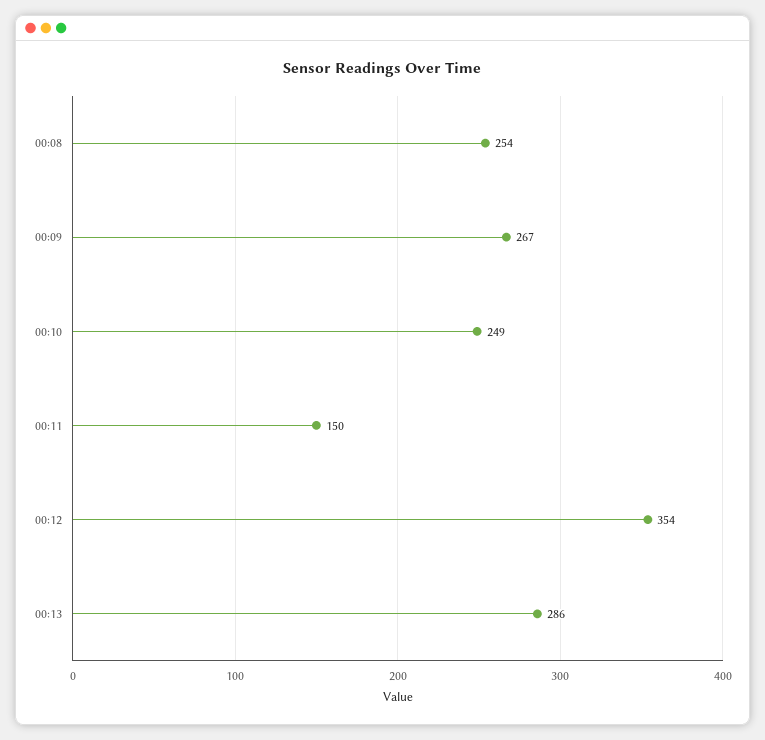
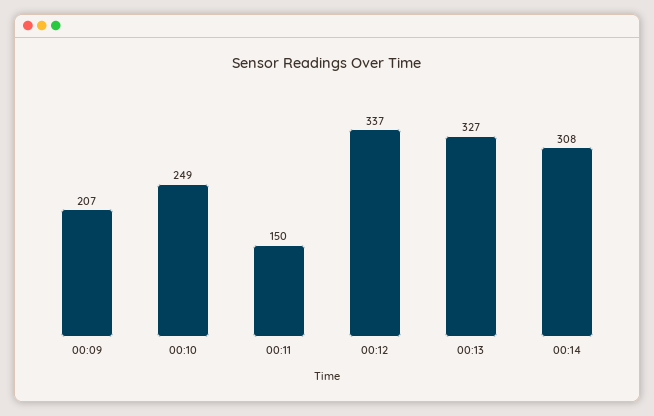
00:08: 254 -> none
00:09: 267 -> 207
00:12: 354 -> 337
00:13: 286 -> 327
00:14: none -> 308

